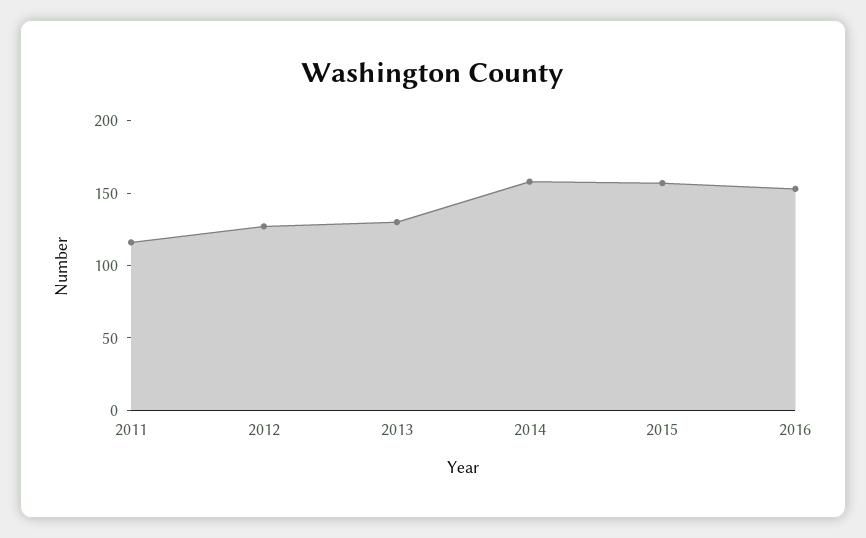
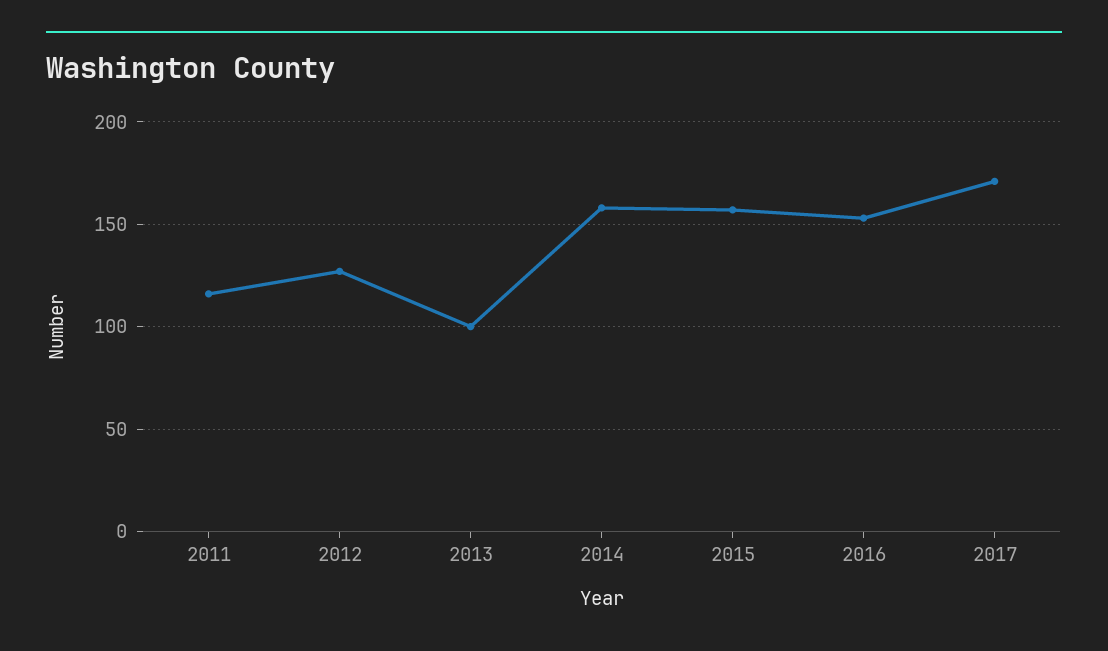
2013: 130 -> 100
2017: none -> 170

